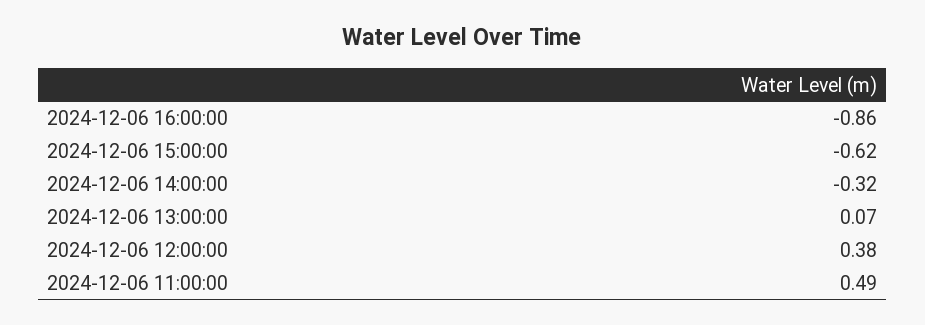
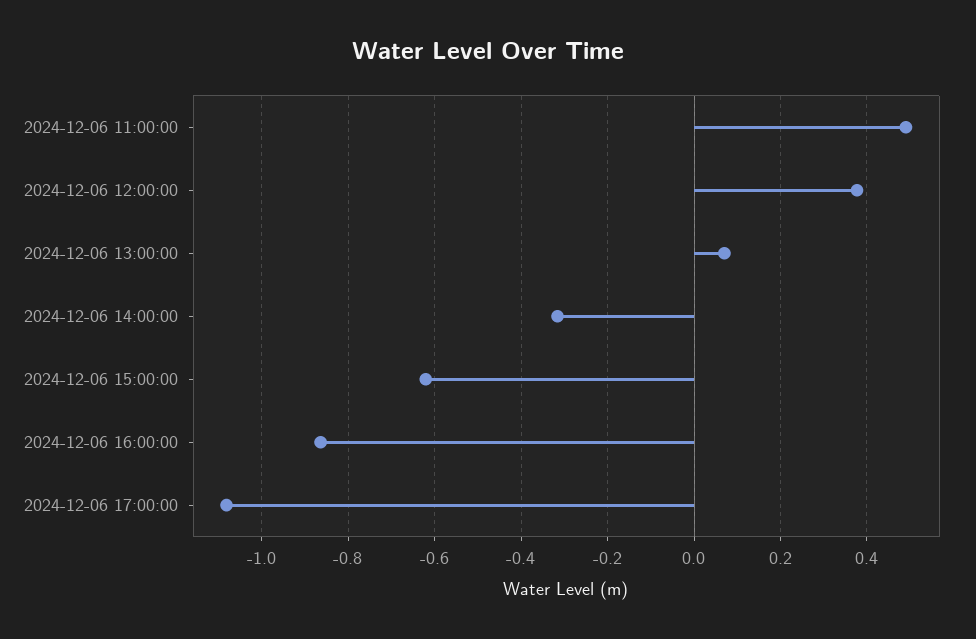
2024-12-06 17:00:00: none -> -1.08

